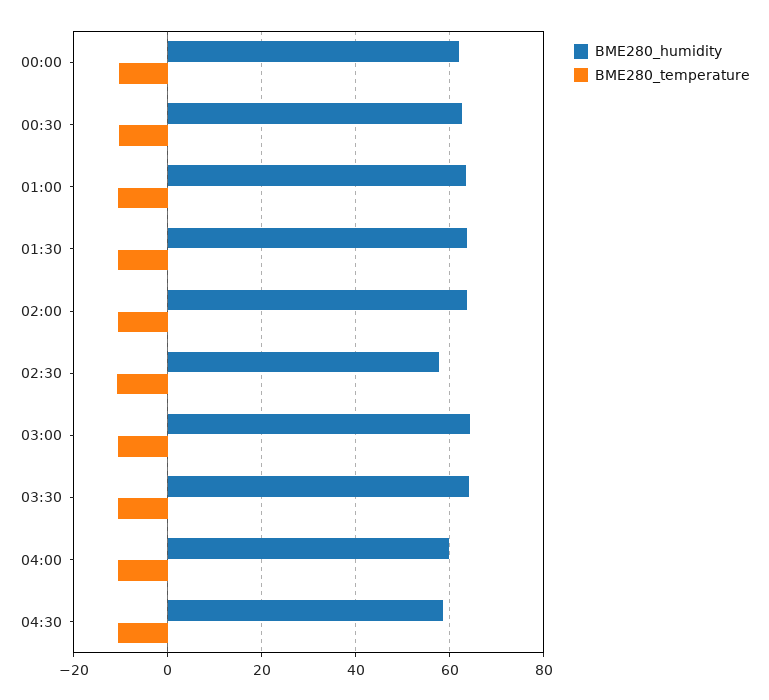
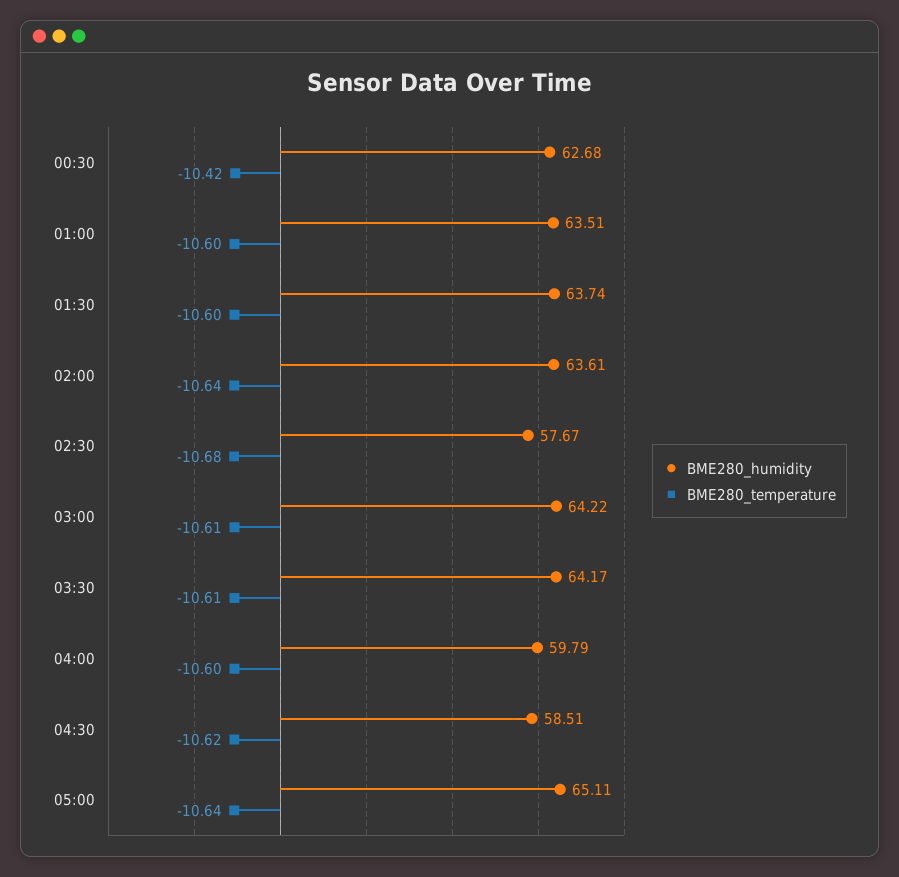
BME280_humidity, 00:00: 62 -> none
BME280_temperature, 00:00: -10 -> none
BME280_humidity, 05:00: none -> 65.11
BME280_temperature, 05:00: none -> -10.64

